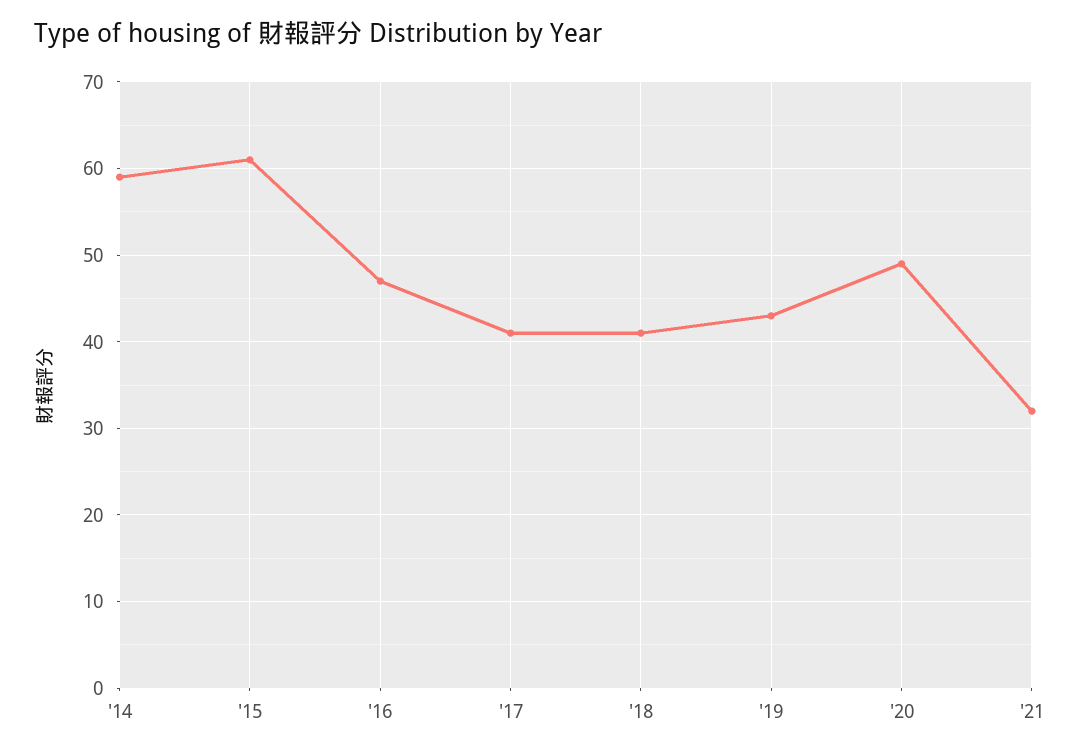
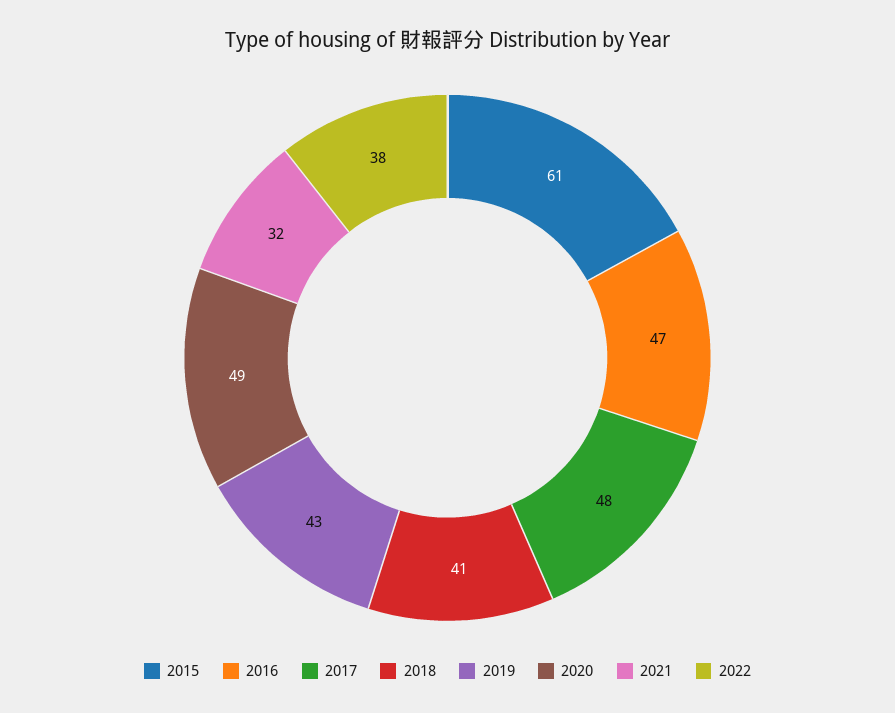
'14: 59 -> none
'17: 41 -> 48
2022: none -> 38

